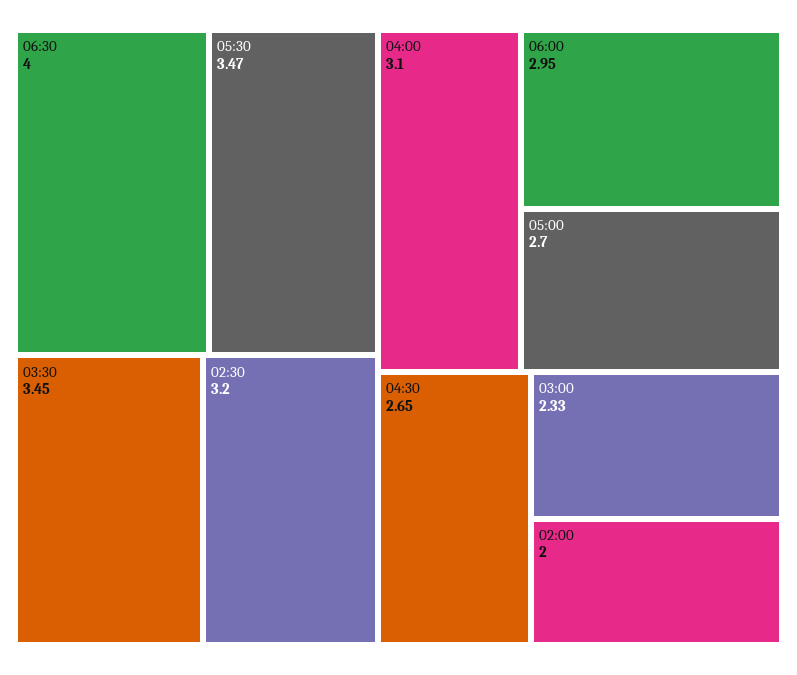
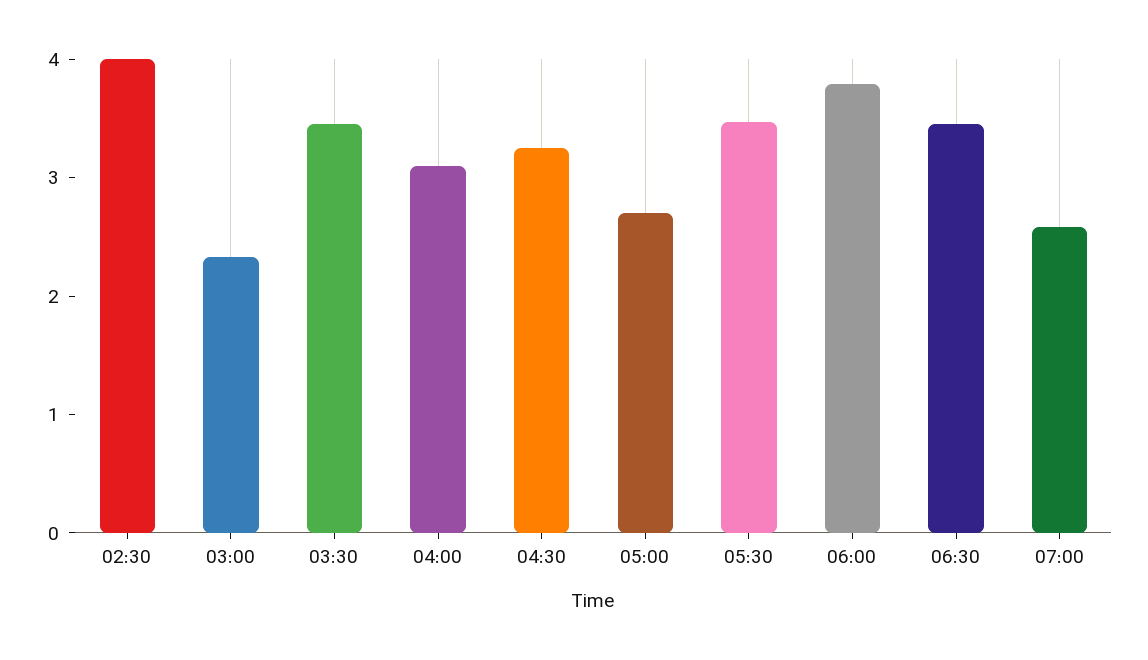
06:30: 4 -> 3.4
02:30: 3.2 -> 4
06:00: 2.95 -> 3.8
04:30: 2.65 -> 3.2
02:00: 2 -> none
07:00: none -> 2.6

